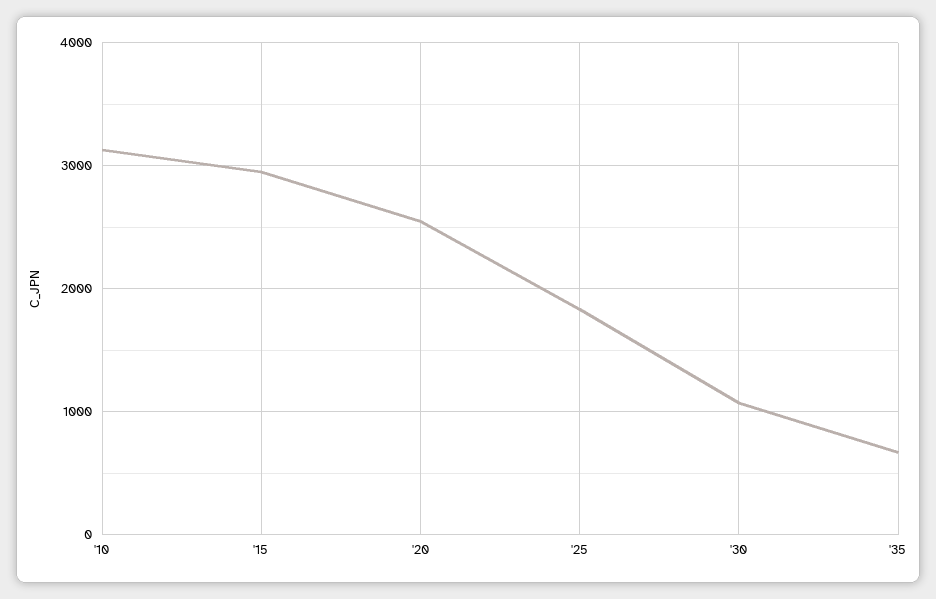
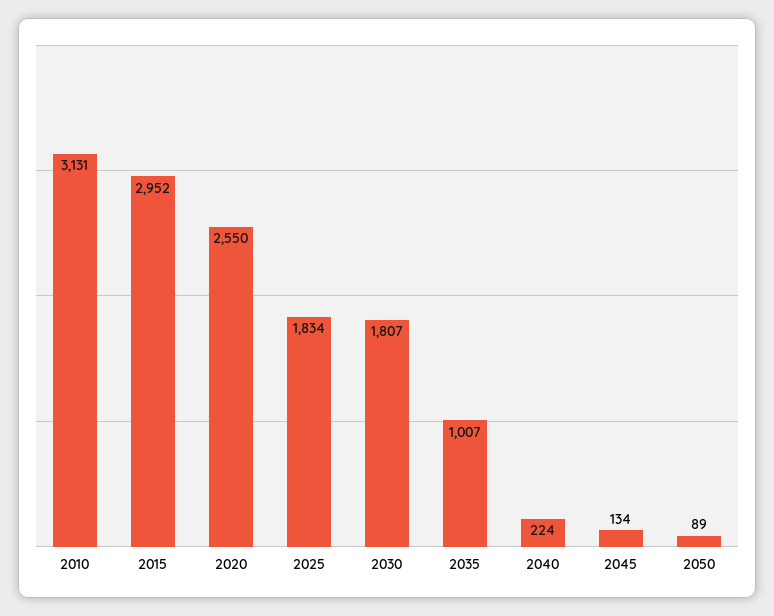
'30: 1100 -> 1807
'35: 700 -> 1007
2040: none -> 224
2045: none -> 134
2050: none -> 89

